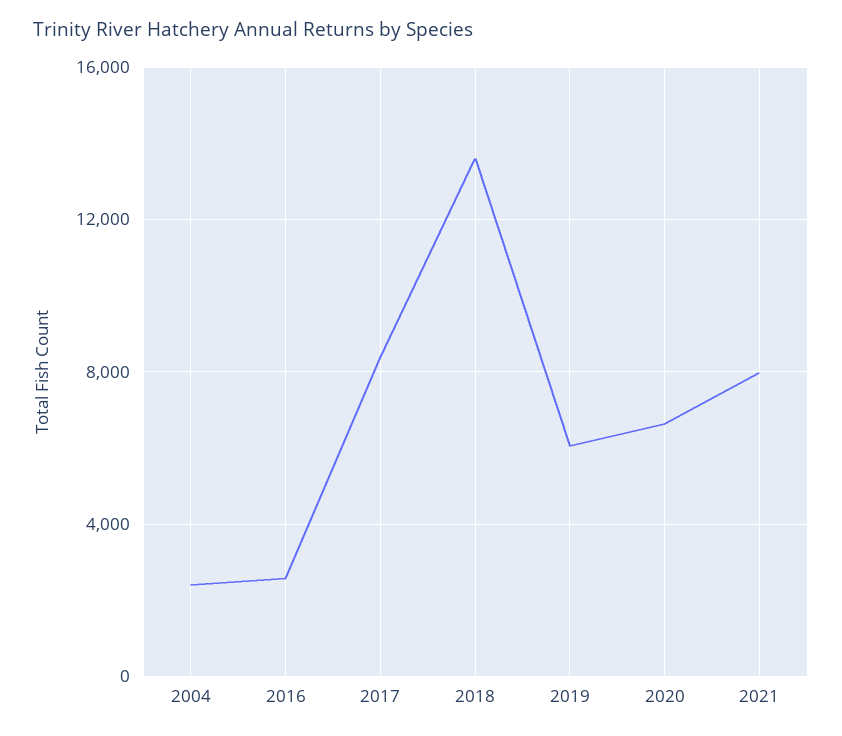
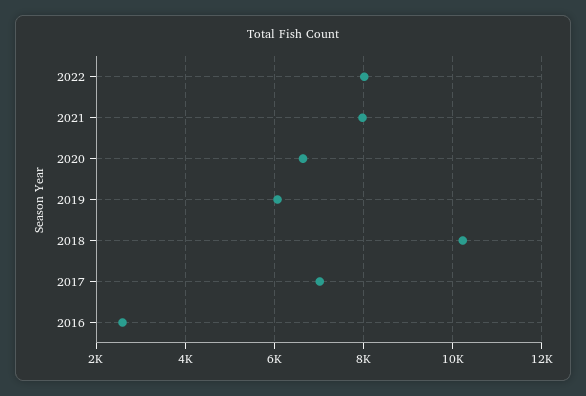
2004: 2500 -> none
2017: 8500 -> 7000
2018: 13500 -> 10200
2022: none -> 8000

